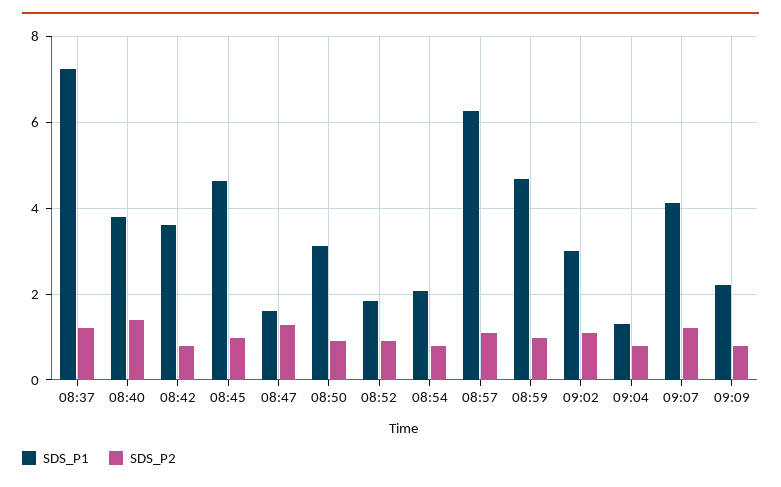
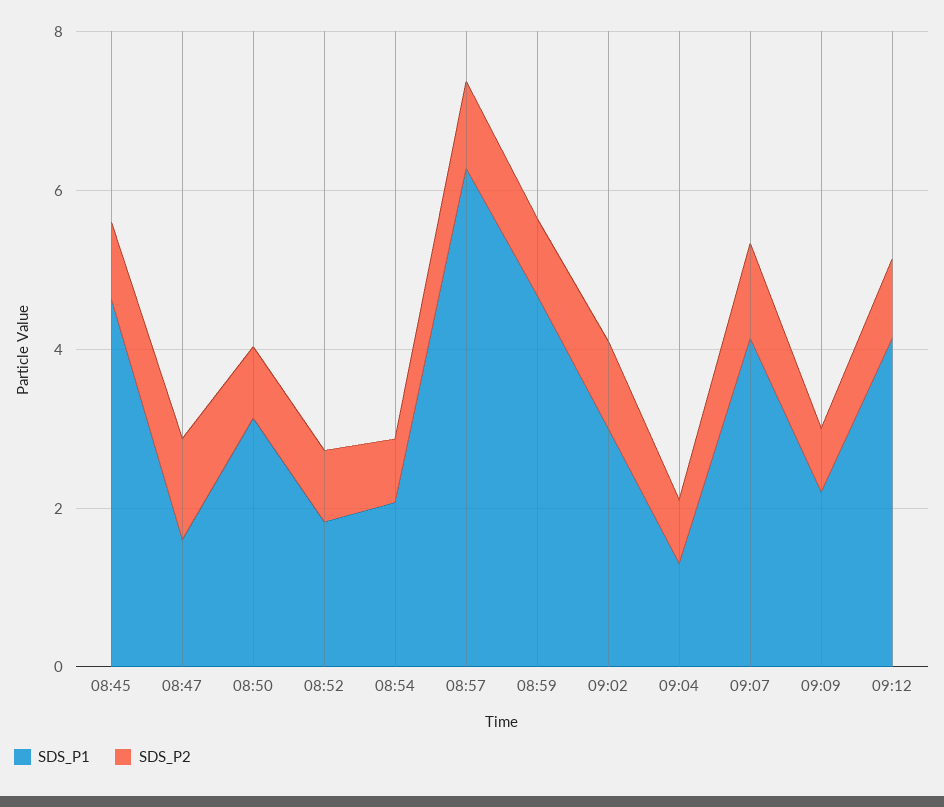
SDS_P1, 08:37: 7.2 -> none
SDS_P2, 08:37: 1.2 -> none
SDS_P1, 08:40: 3.8 -> none
SDS_P2, 08:40: 1.4 -> none
SDS_P1, 08:42: 3.6 -> none
SDS_P2, 08:42: 0.8 -> none
SDS_P1, 09:12: none -> 4
SDS_P2, 09:12: none -> 1

